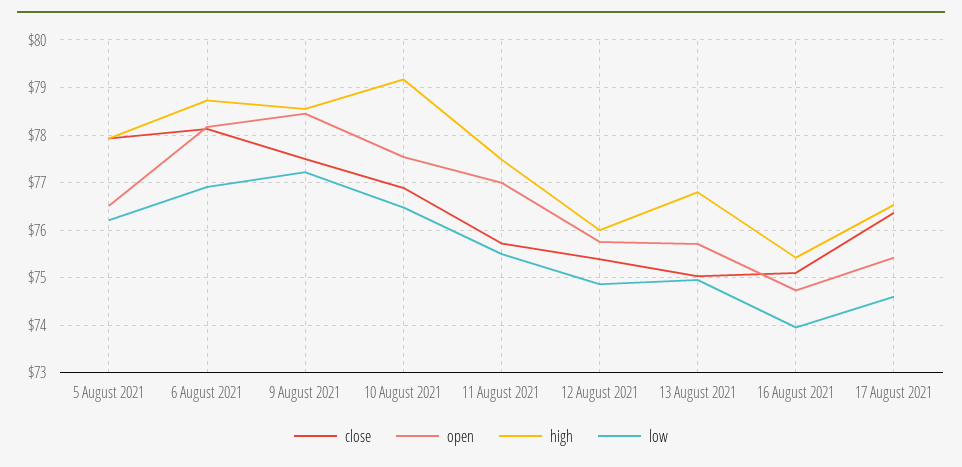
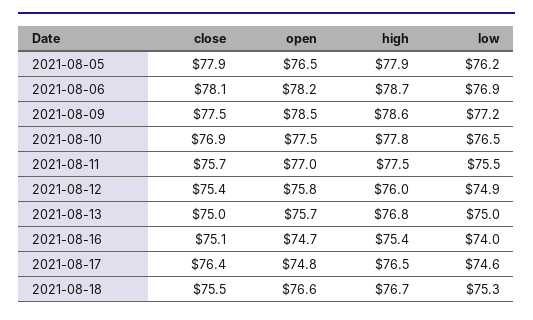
high, 10 August 2021: 79.2 -> 77.8
open, 17 August 2021: 75.4 -> 74.8
close, 2021-08-18: none -> 75.5
open, 2021-08-18: none -> 76.6
high, 2021-08-18: none -> 76.7
low, 2021-08-18: none -> 75.3

